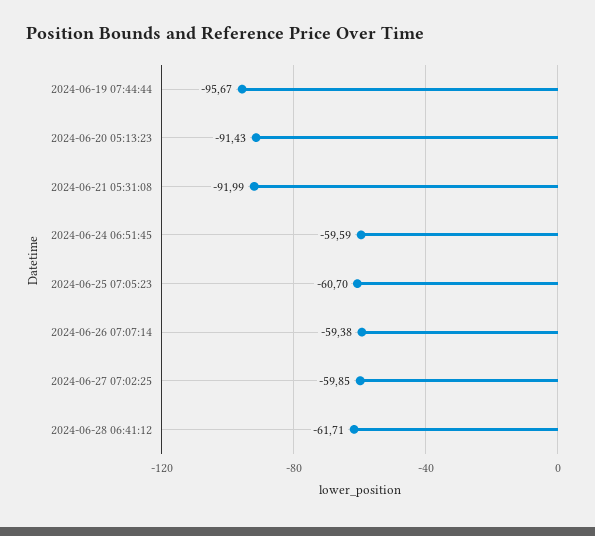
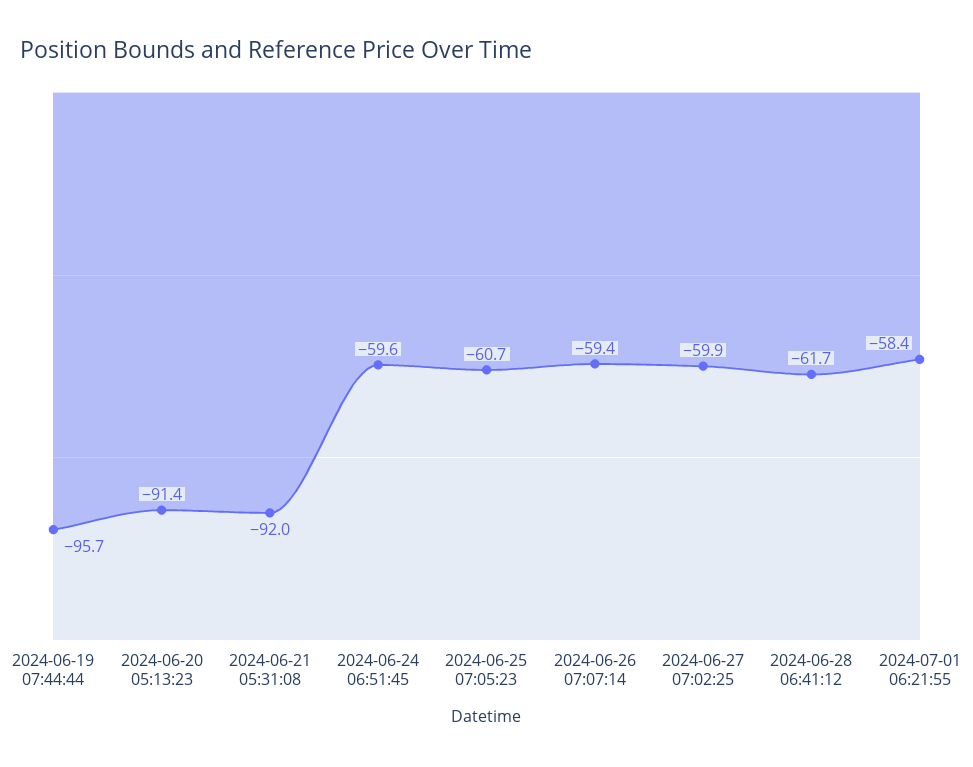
2024-07-01 06:21:55: none -> -58.4

